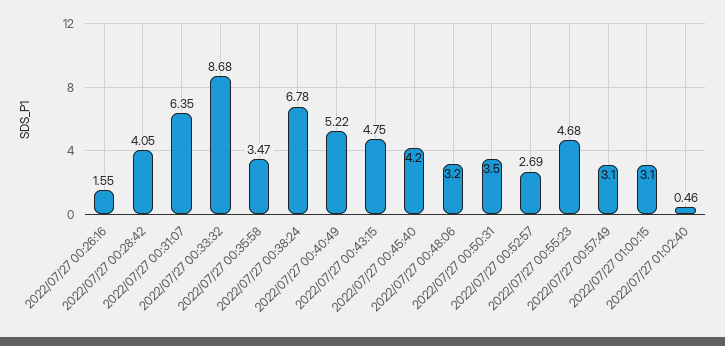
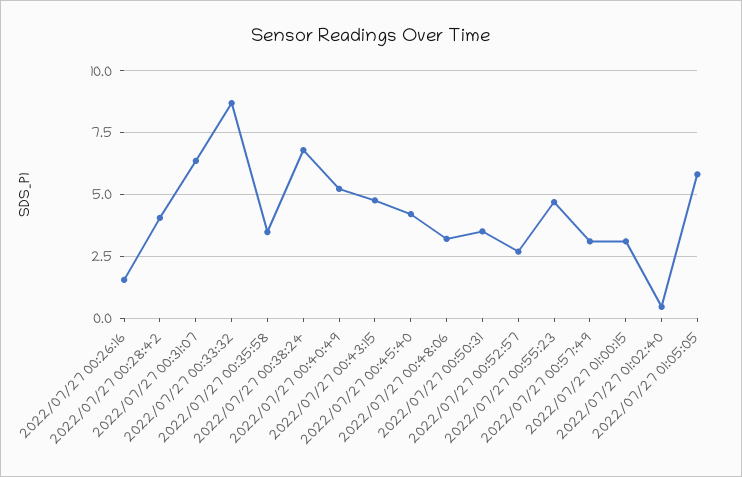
2022/07/27 01:05:05: none -> 5.75

